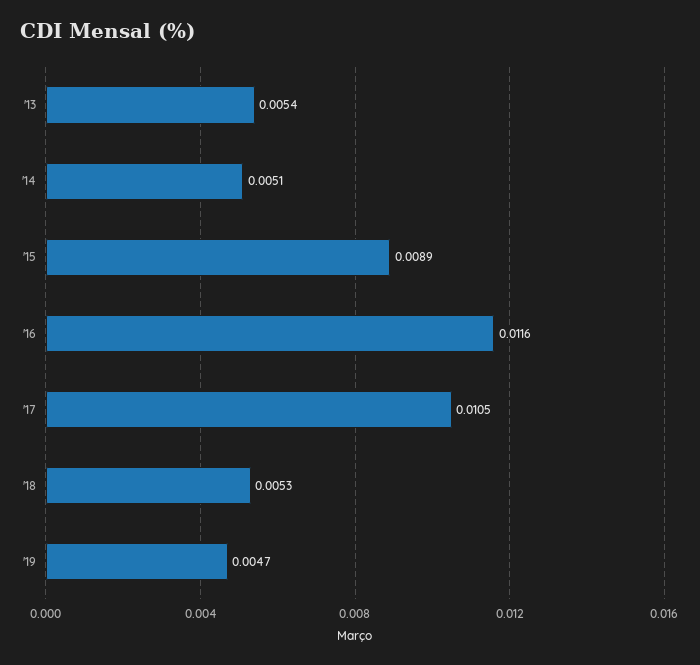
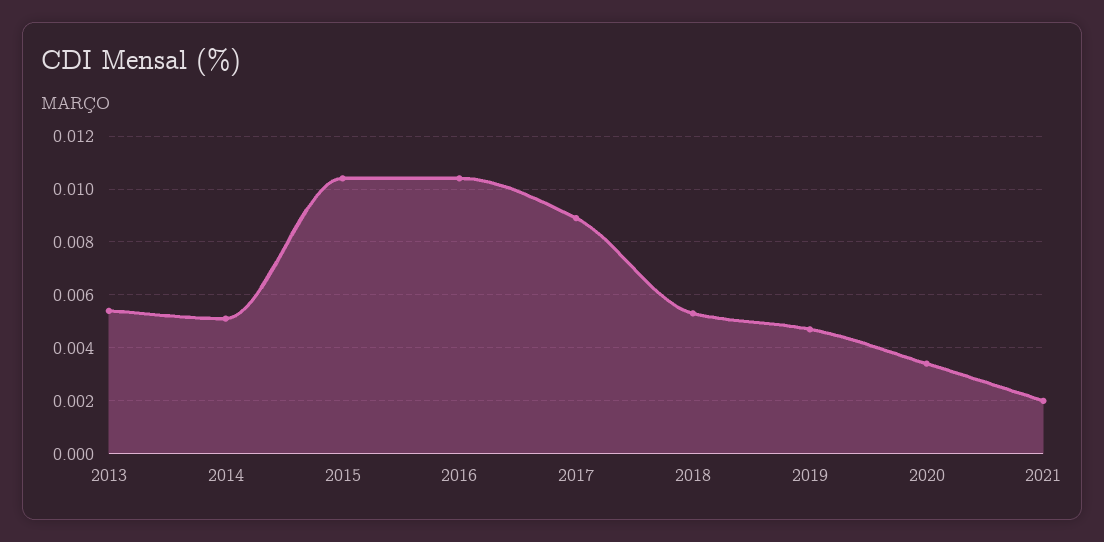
'15: 0.0089 -> 0.0105
'16: 0.0116 -> 0.0105
'17: 0.0105 -> 0.009
2020: none -> 0.0035
2021: none -> 0.002

